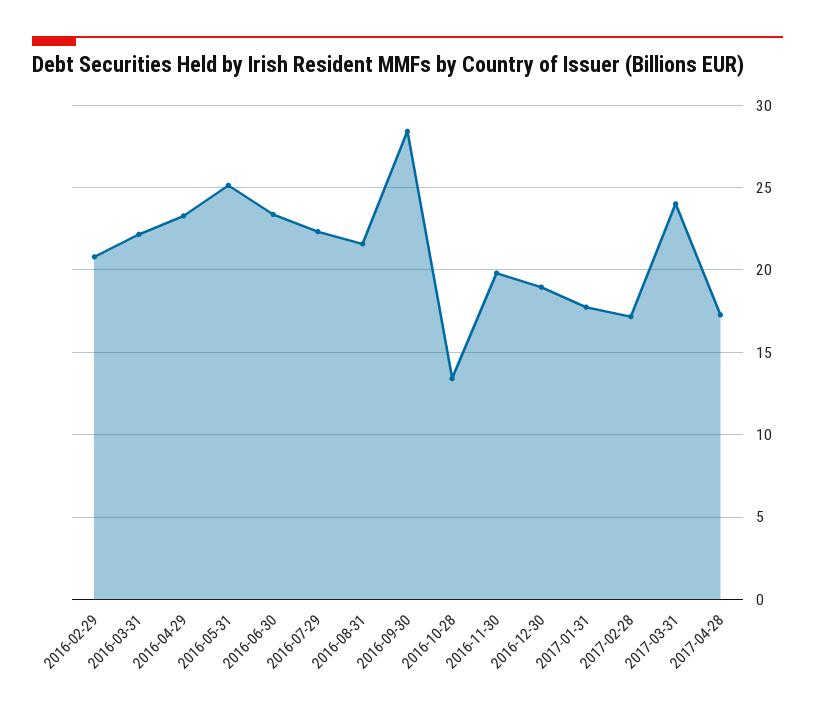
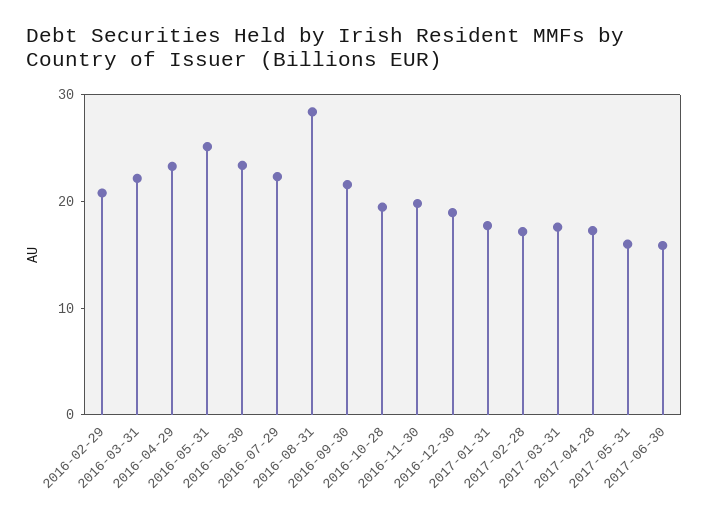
2016-08-31: 21.5 -> 28
2016-09-30: 28.5 -> 22
2016-10-28: 13.5 -> 20
2017-03-31: 24 -> 18
2017-05-31: none -> 16
2017-06-30: none -> 16

